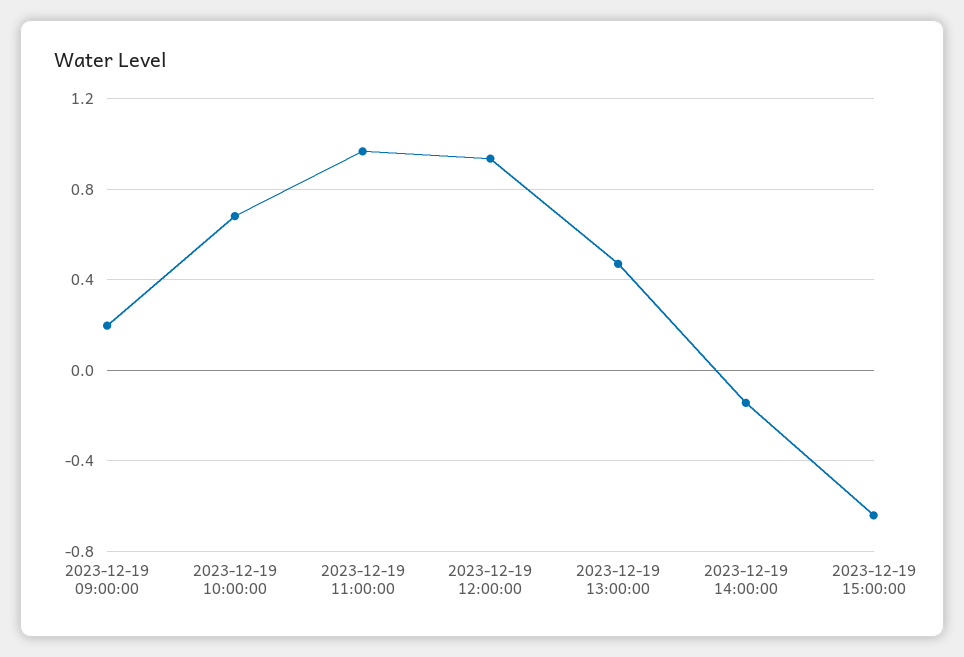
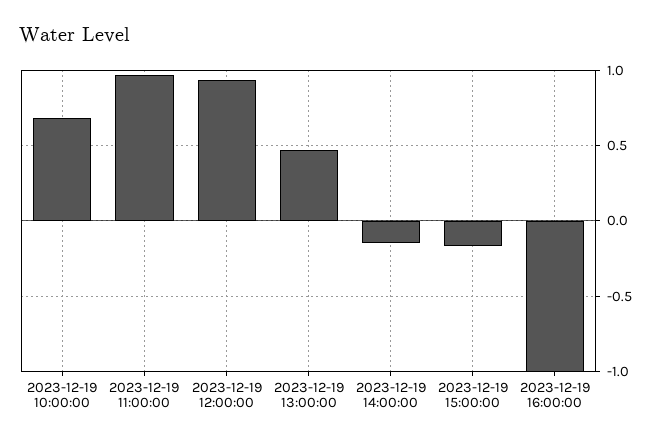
2023-12-19 09:00:00: 0.2 -> none
2023-12-19 15:00:00: -0.65 -> -0.15
2023-12-19 16:00:00: none -> -1

